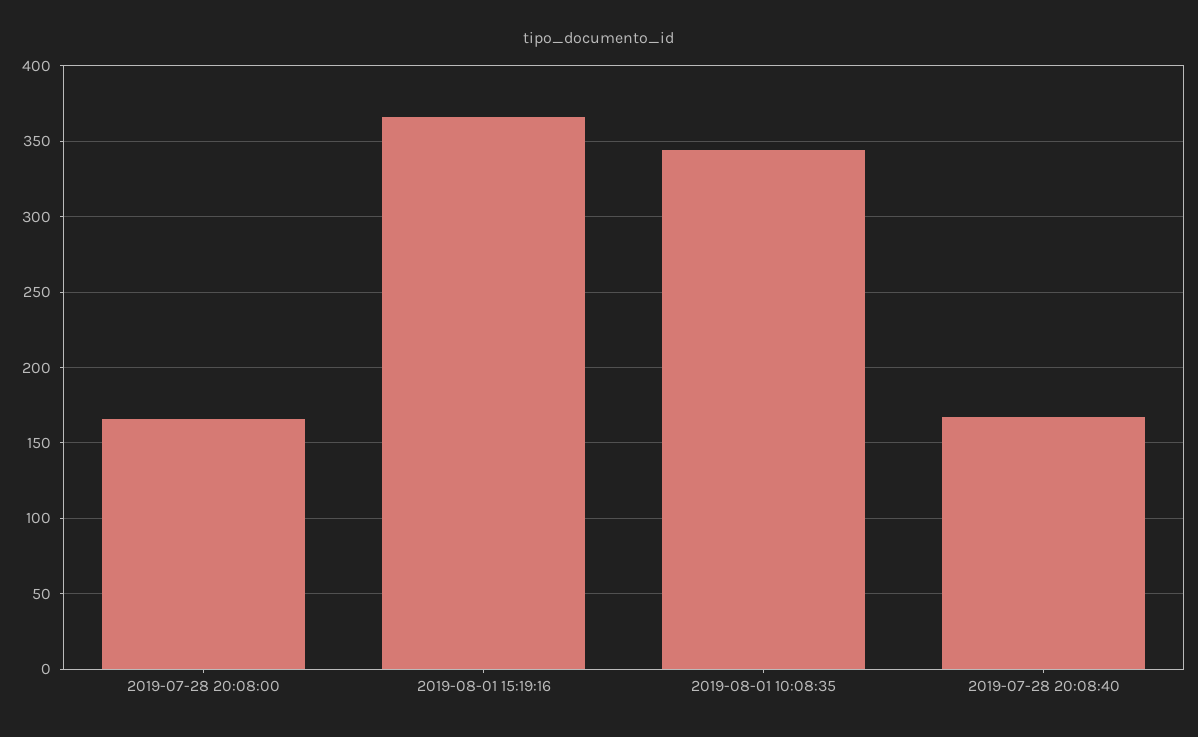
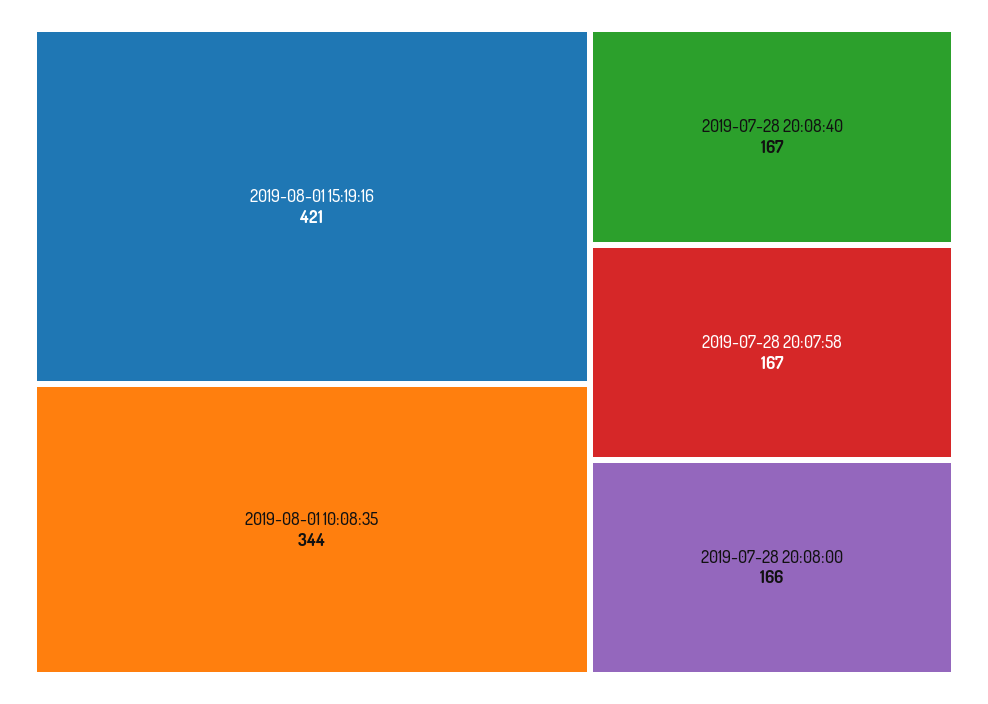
2019-08-01 15:19:16: 365 -> 421
2019-07-28 20:07:58: none -> 167

